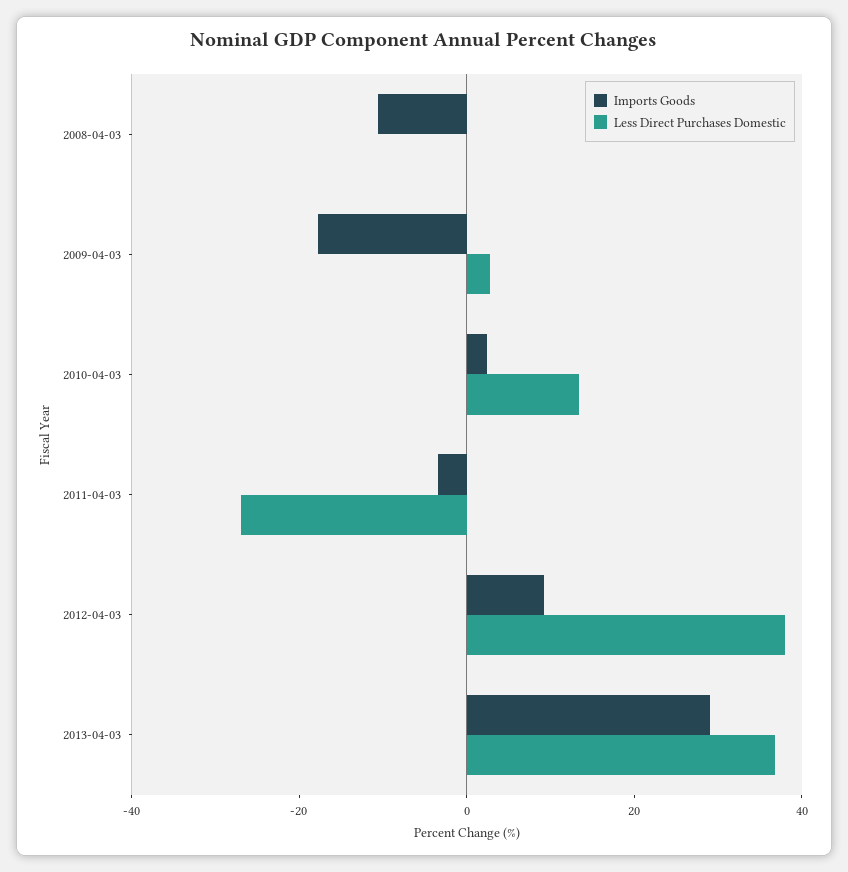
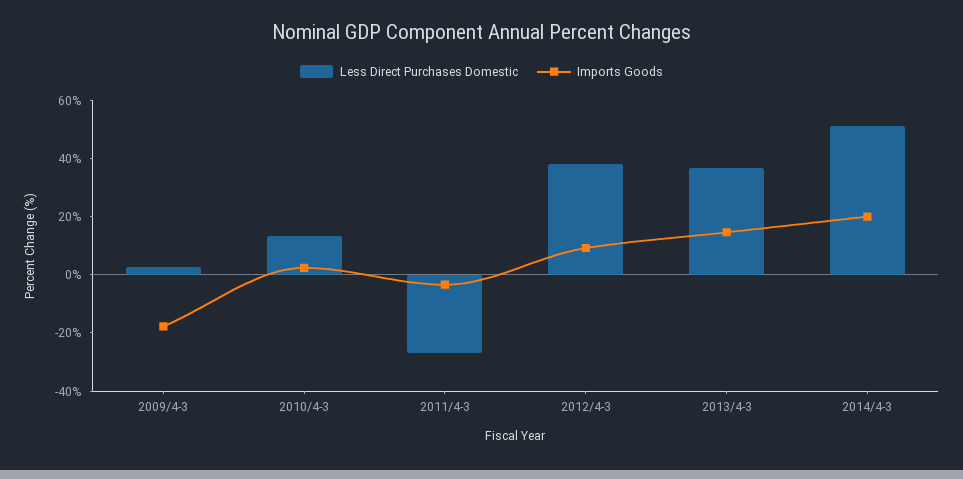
Imports Goods, 2008-04-03: -10 -> none
Less Direct Purchases Domestic, 2008-04-03: 0 -> none
Imports Goods, 2013-04-03: 30 -> 15
Less Direct Purchases Domestic, 2014/4-3: none -> 50
Imports Goods, 2014/4-3: none -> 20

